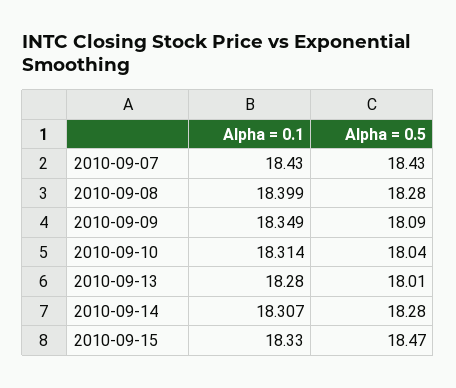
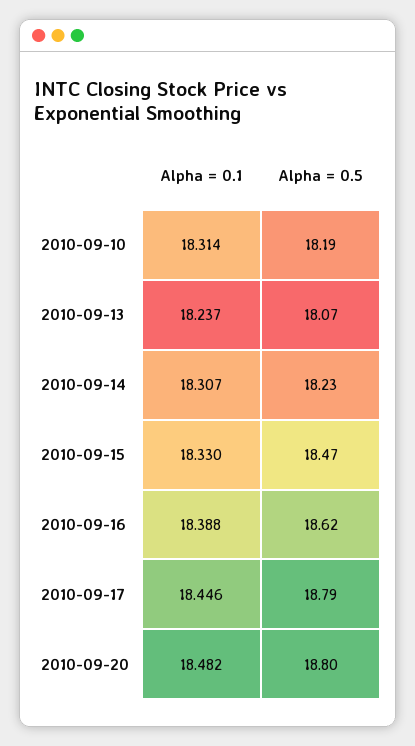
Alpha = 0.1, 2010-09-07: 18.43 -> none
Alpha = 0.5, 2010-09-07: 18.43 -> none
Alpha = 0.1, 2010-09-08: 18.399 -> none
Alpha = 0.5, 2010-09-08: 18.28 -> none
Alpha = 0.1, 2010-09-09: 18.349 -> none
Alpha = 0.5, 2010-09-09: 18.09 -> none
Alpha = 0.5, 2010-09-10: 18.04 -> 18.19
Alpha = 0.1, 2010-09-13: 18.28 -> 18.237
Alpha = 0.5, 2010-09-13: 18.01 -> 18.07
Alpha = 0.5, 2010-09-14: 18.28 -> 18.23
Alpha = 0.1, 2010-09-16: none -> 18.388
Alpha = 0.5, 2010-09-16: none -> 18.62
Alpha = 0.1, 2010-09-17: none -> 18.446
Alpha = 0.5, 2010-09-17: none -> 18.79
Alpha = 0.1, 2010-09-20: none -> 18.482
Alpha = 0.5, 2010-09-20: none -> 18.8

